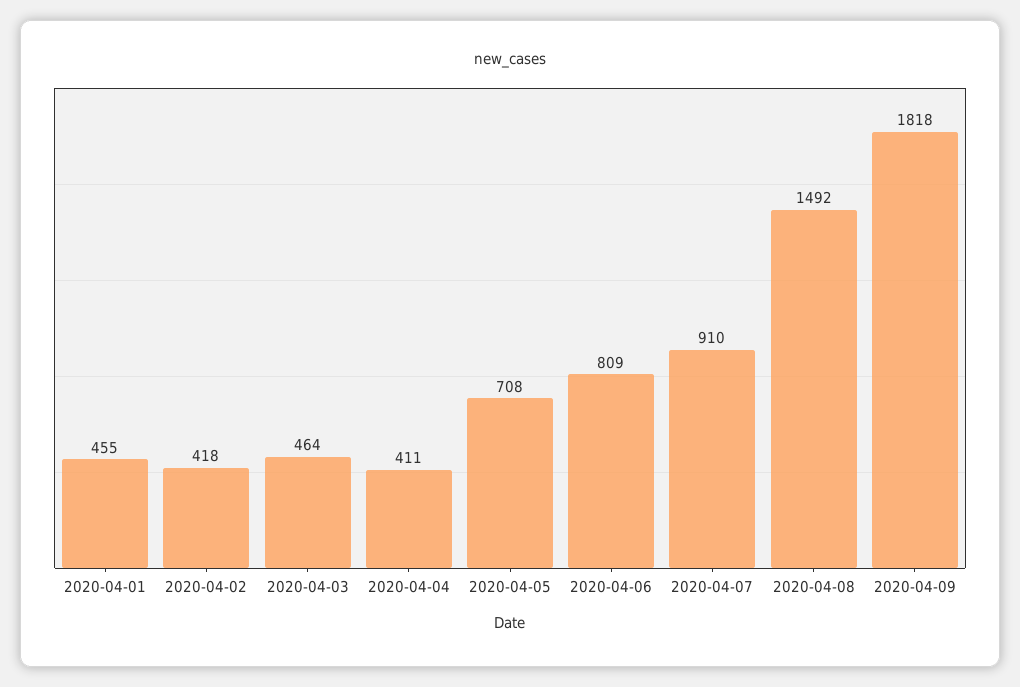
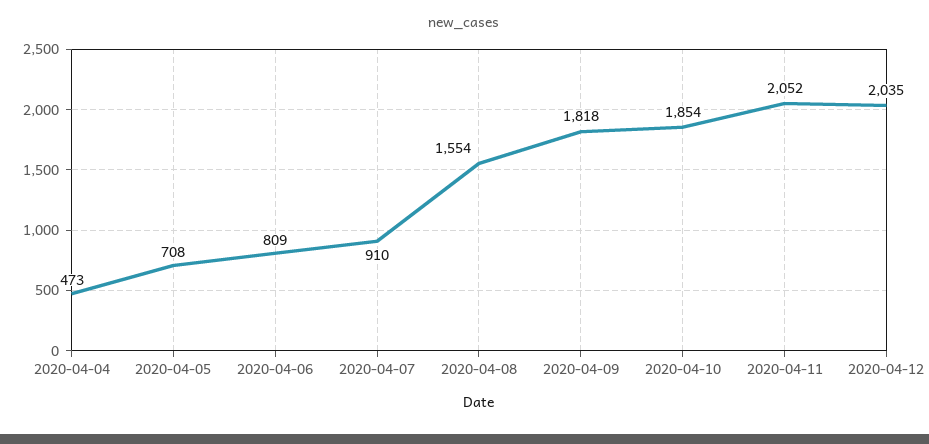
2020-04-01: 455 -> none
2020-04-02: 418 -> none
2020-04-03: 464 -> none
2020-04-04: 411 -> 473
2020-04-08: 1492 -> 1554
2020-04-10: none -> 1854
2020-04-11: none -> 2052
2020-04-12: none -> 2035

